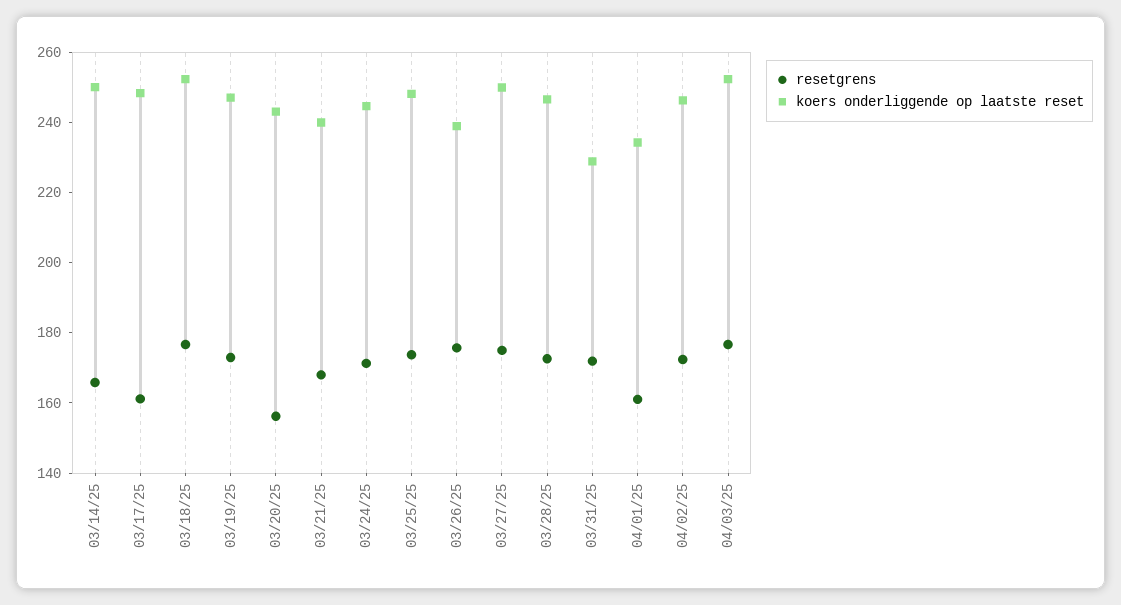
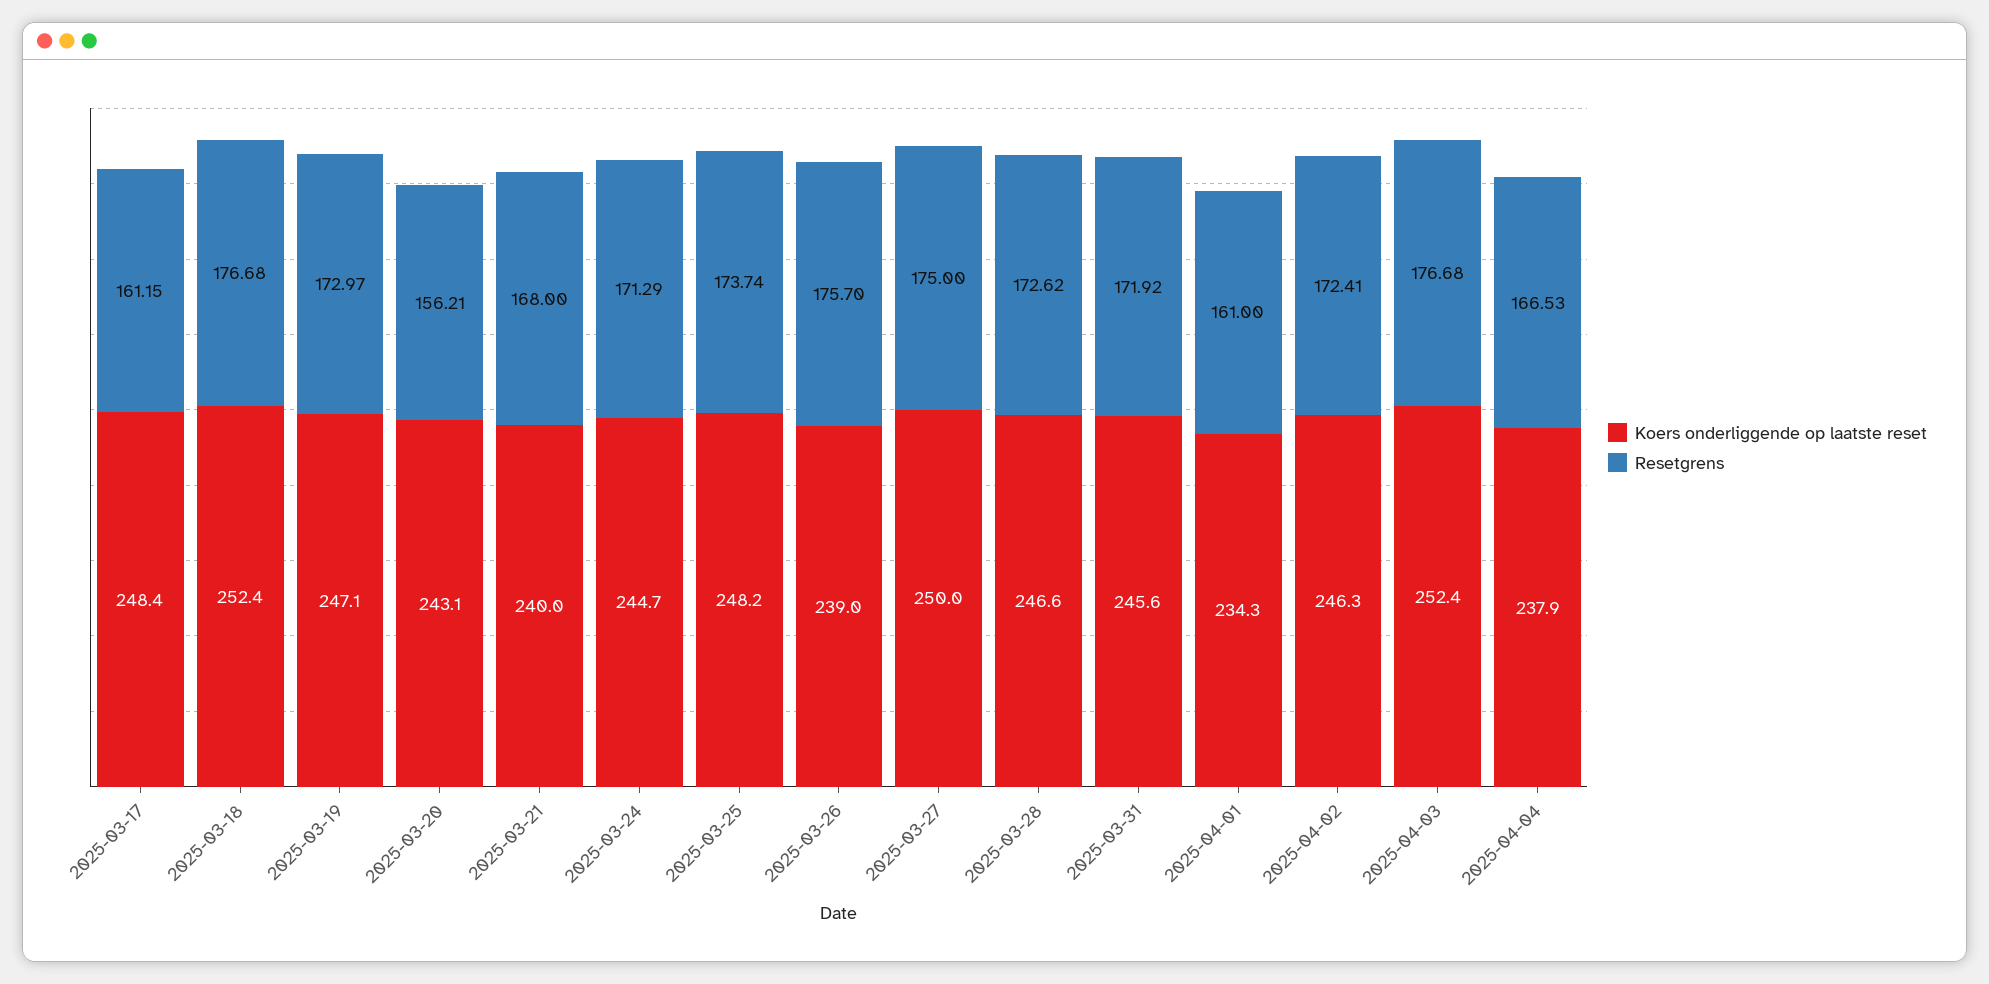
resetgrens, 03/14/25: 165 -> none
koers onderliggende op laatste reset, 03/14/25: 250 -> none
koers onderliggende op laatste reset, 03/31/25: 230 -> 245.6
koers onderliggende op laatste reset, 2025-04-04: none -> 237.9
resetgrens, 2025-04-04: none -> 166.53

